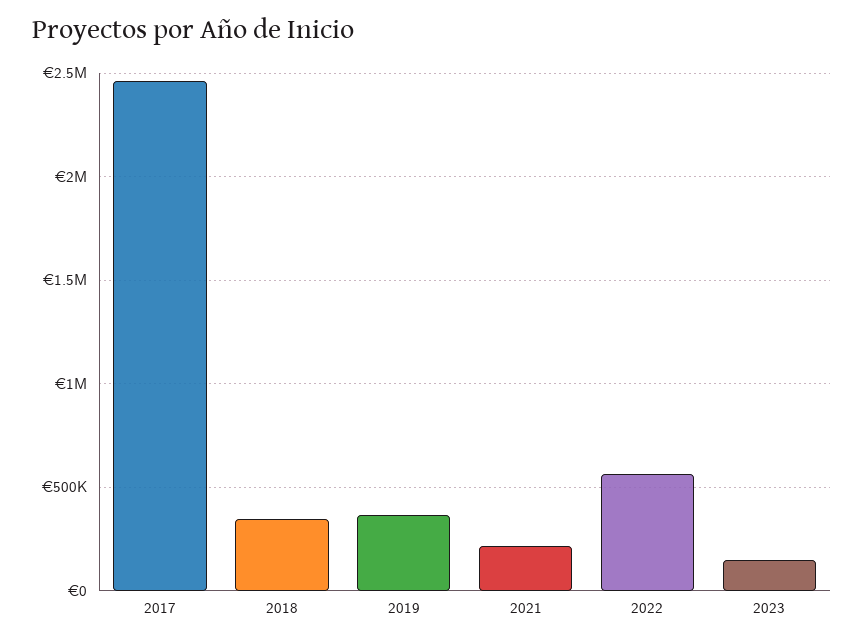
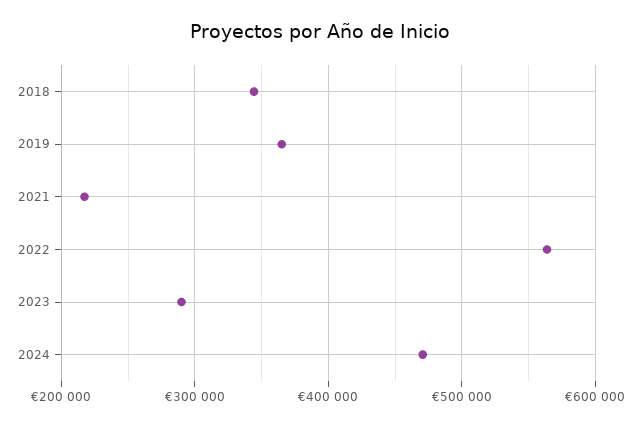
2017: 2450000 -> none
2023: 150000 -> 290000
2024: none -> 470000

